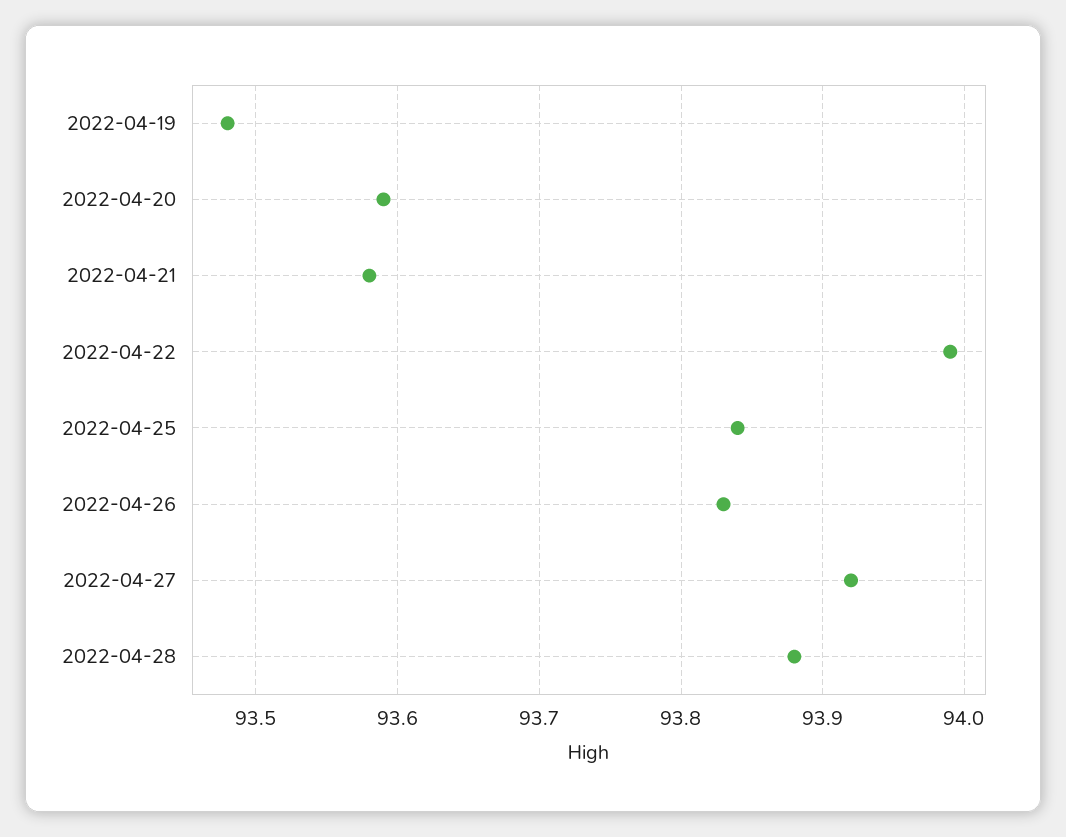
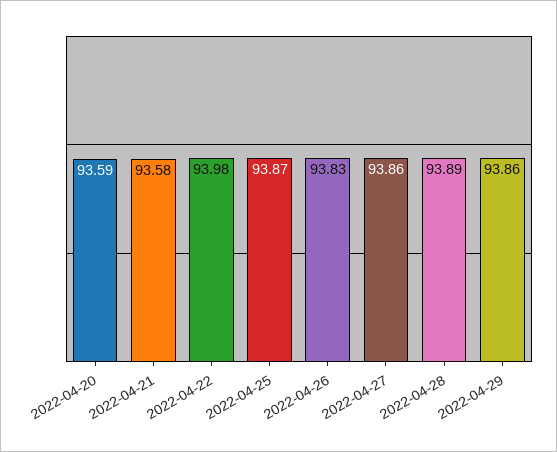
2022-04-19: 93.48 -> none
2022-04-22: 93.99 -> 93.98
2022-04-25: 93.84 -> 93.87
2022-04-27: 93.92 -> 93.86
2022-04-28: 93.88 -> 93.89
2022-04-29: none -> 93.86

